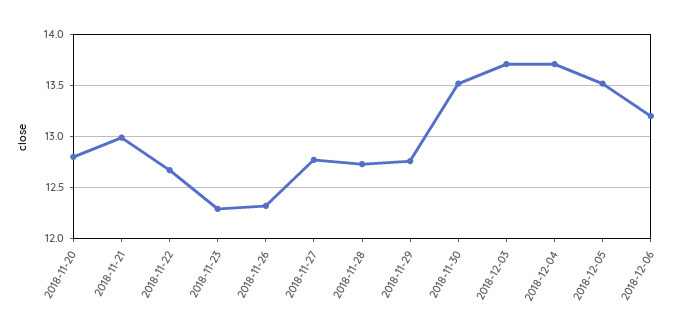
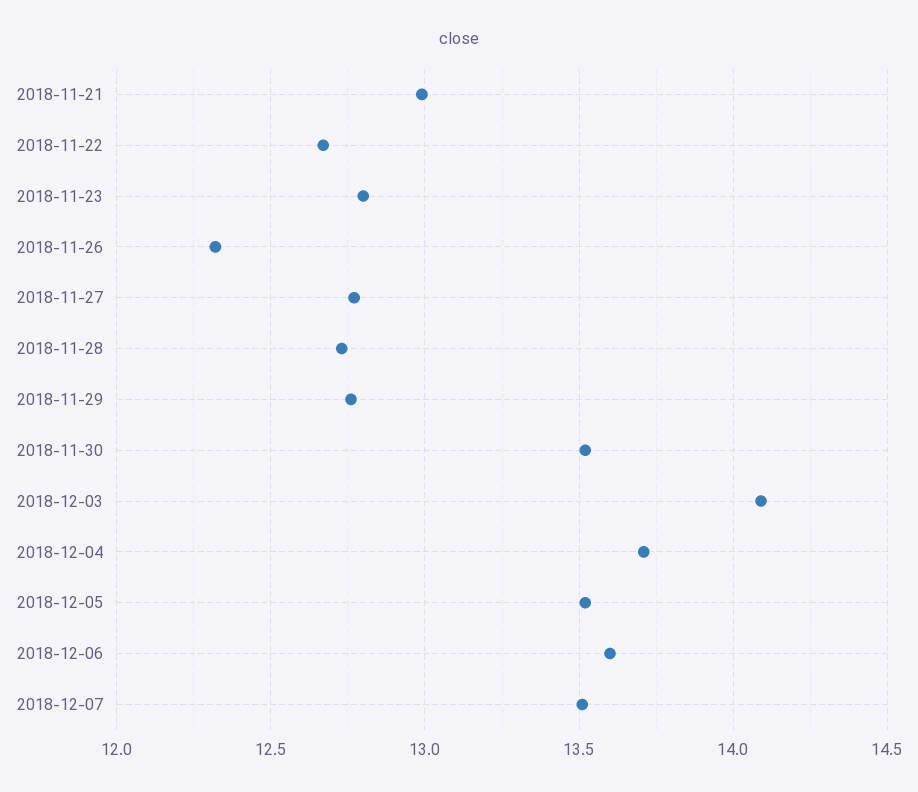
2018-11-20: 12.8 -> none
2018-11-23: 12.3 -> 12.8
2018-12-03: 13.7 -> 14.1
2018-12-06: 13.2 -> 13.6
2018-12-07: none -> 13.5

